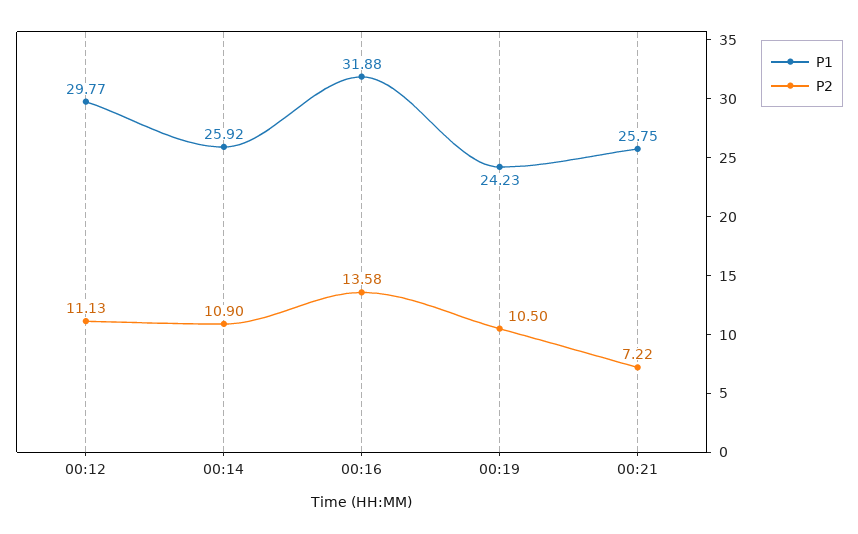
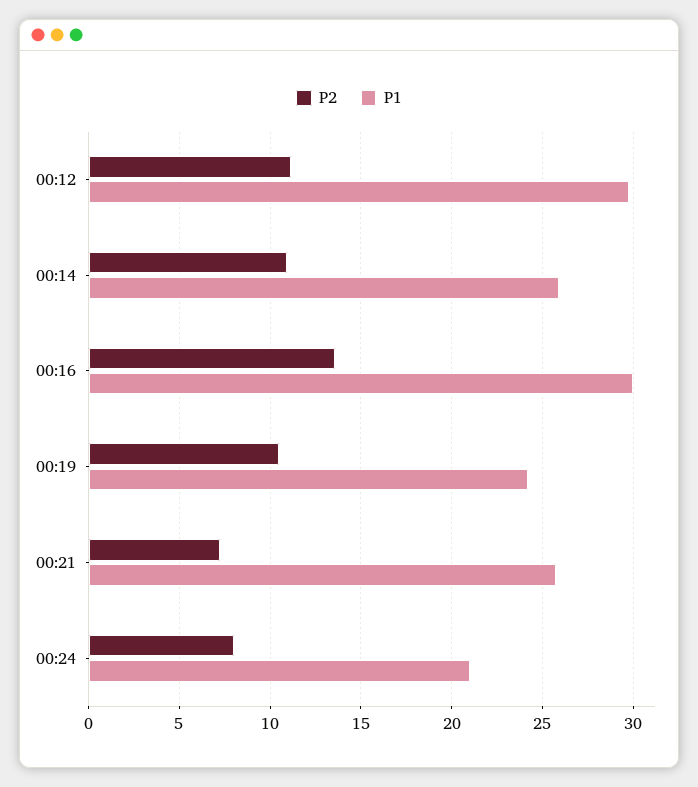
P1, 00:16: 31.88 -> 30
P2, 00:24: none -> 8
P1, 00:24: none -> 21

